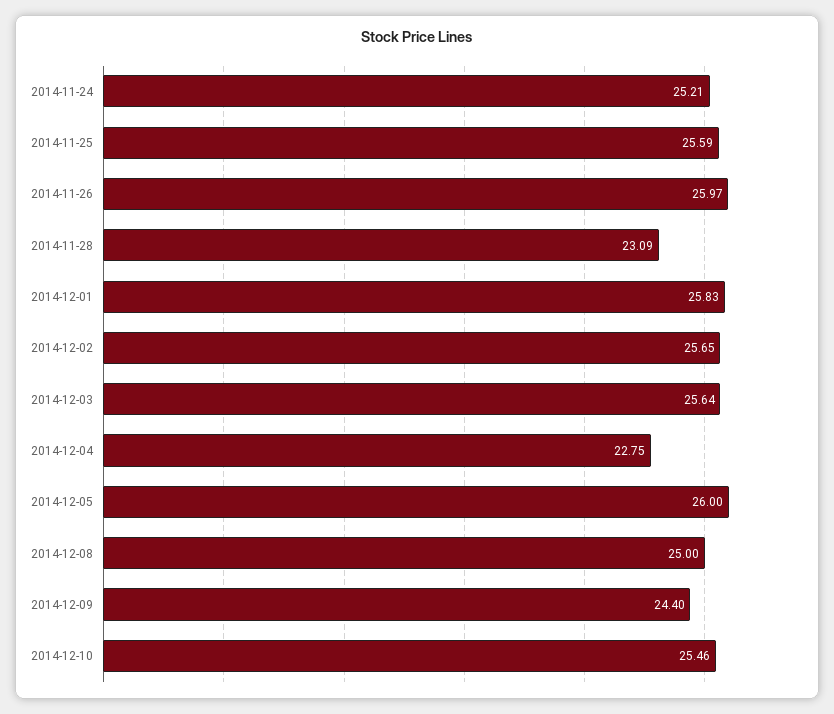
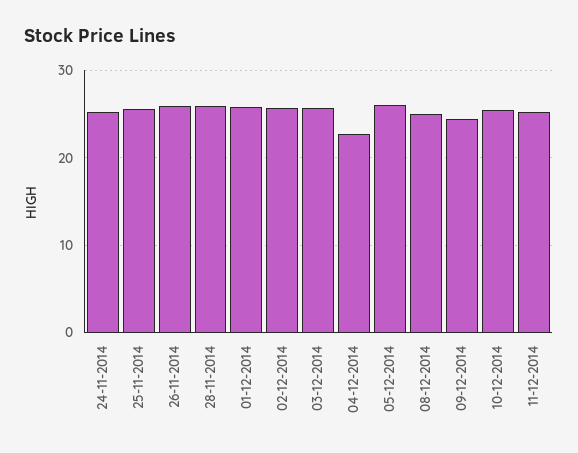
2014-11-28: 23.09 -> 26
11-12-2014: none -> 25

